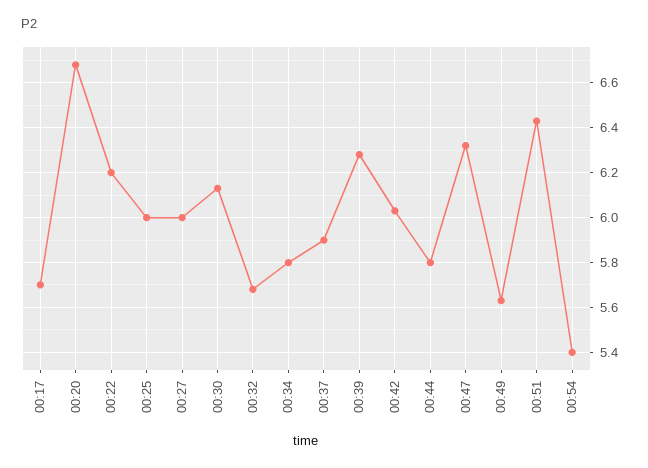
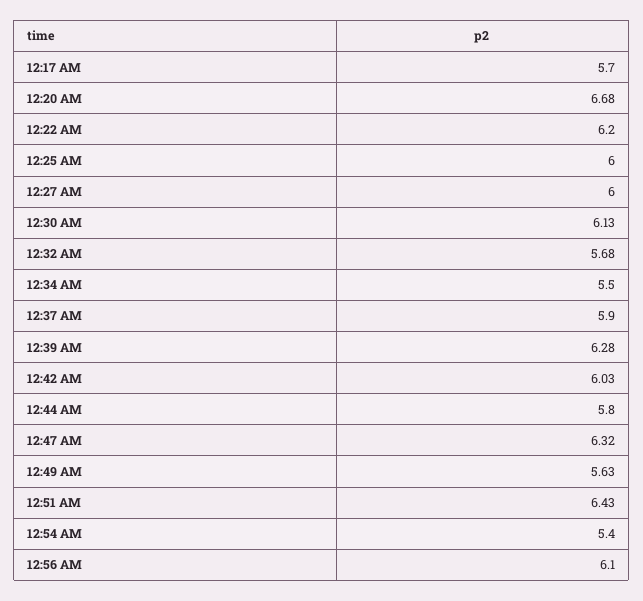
00:34: 5.8 -> 5.5
12:56 AM: none -> 6.1

